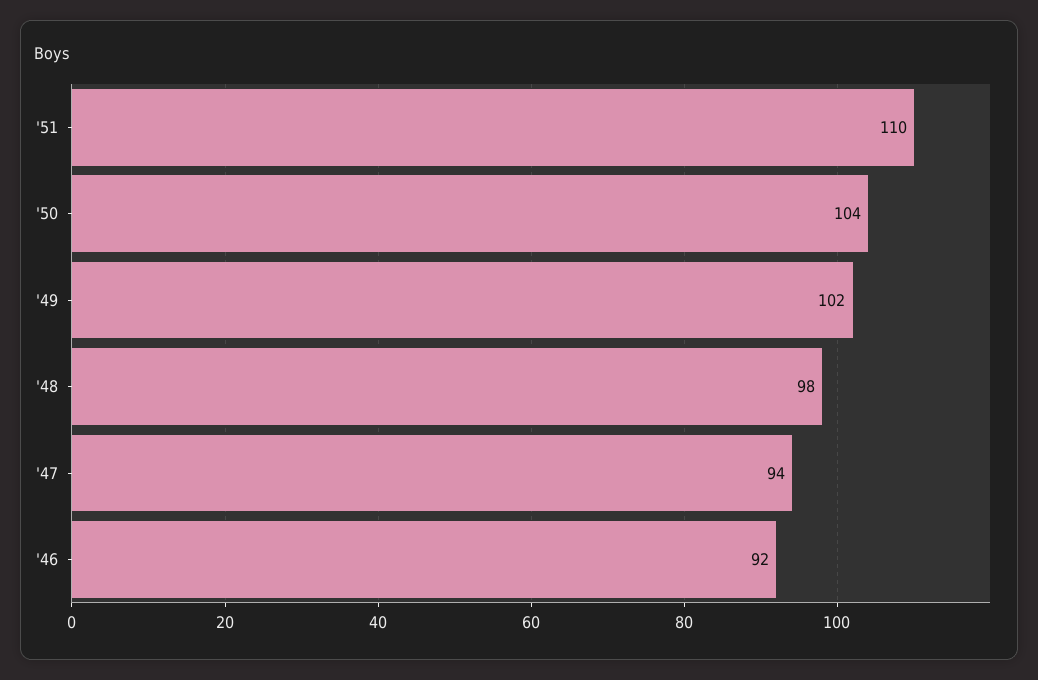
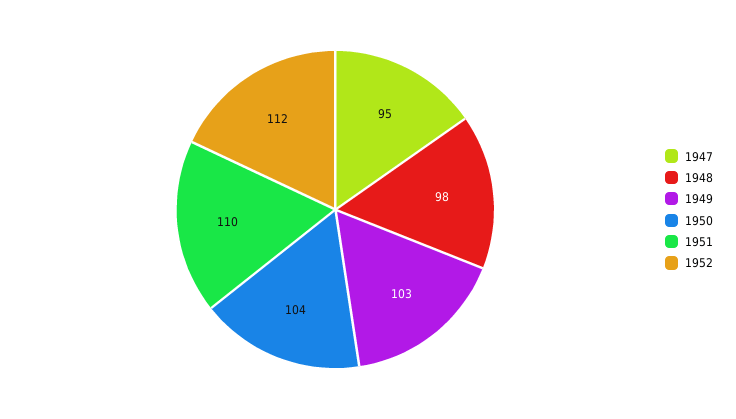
'49: 102 -> 103
'47: 94 -> 95
'46: 92 -> none
1952: none -> 112

